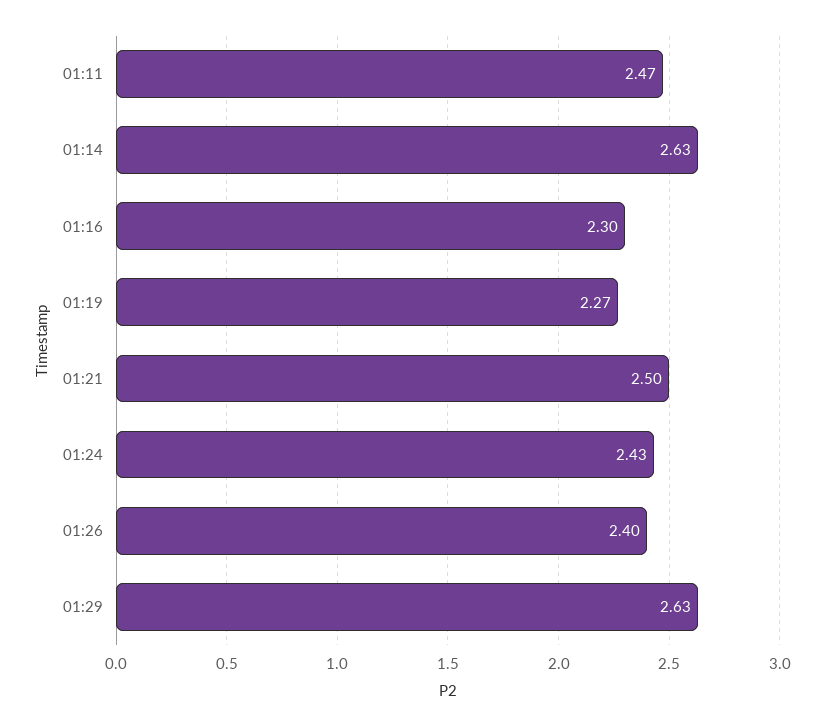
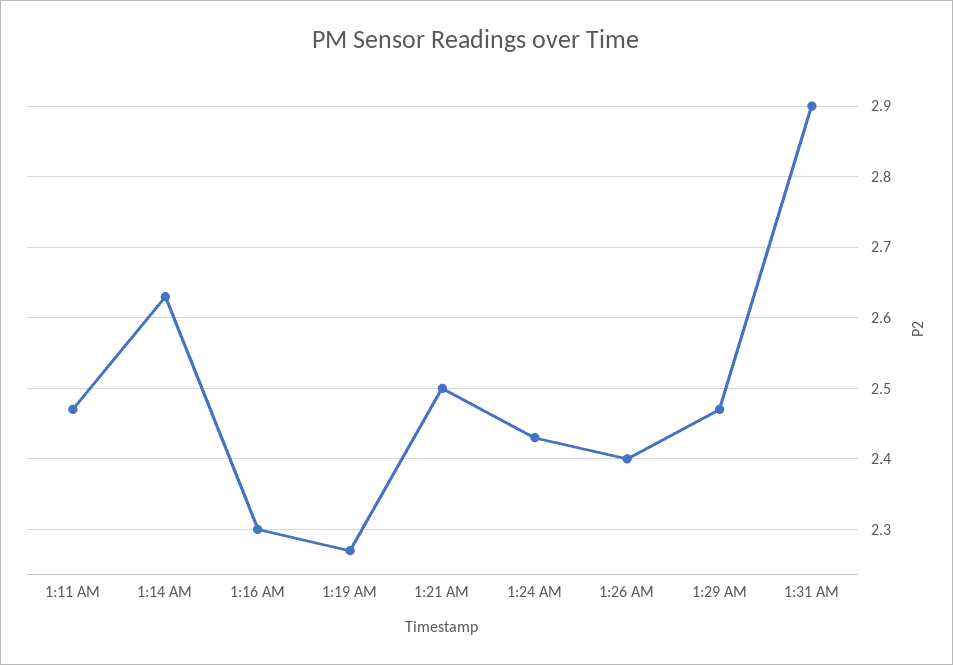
01:29: 2.63 -> 2.47
1:31 AM: none -> 2.9

